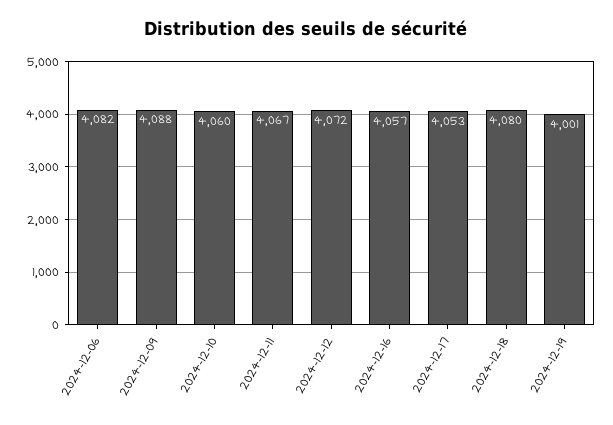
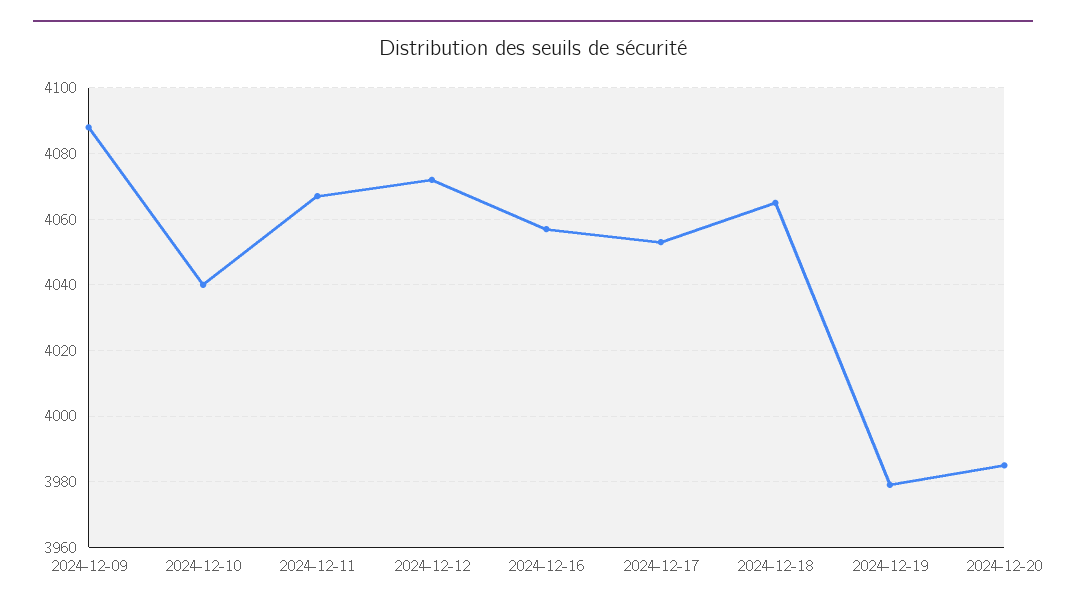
2024-12-06: 4082 -> none
2024-12-10: 4060 -> 4040
2024-12-18: 4080 -> 4065
2024-12-19: 4001 -> 3980
2024-12-20: none -> 3985

